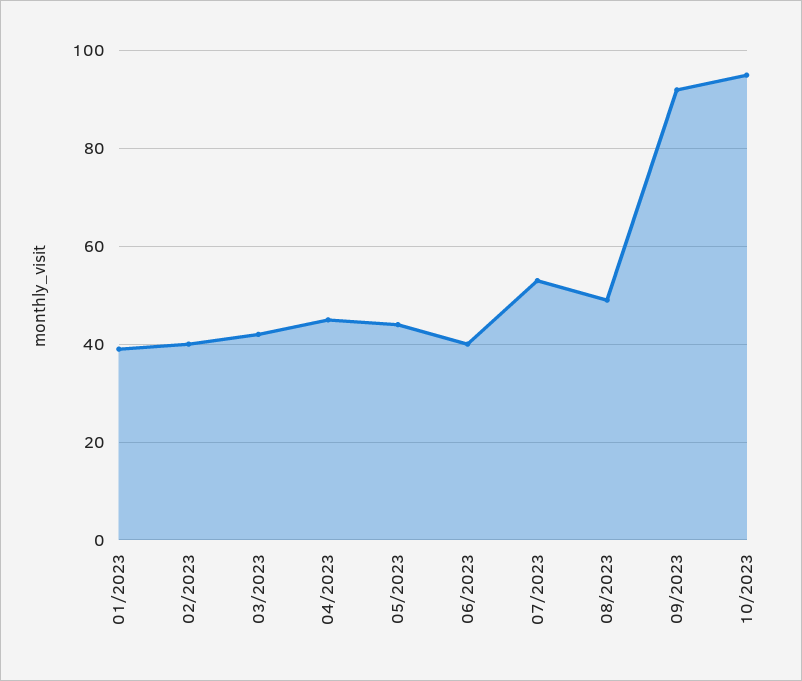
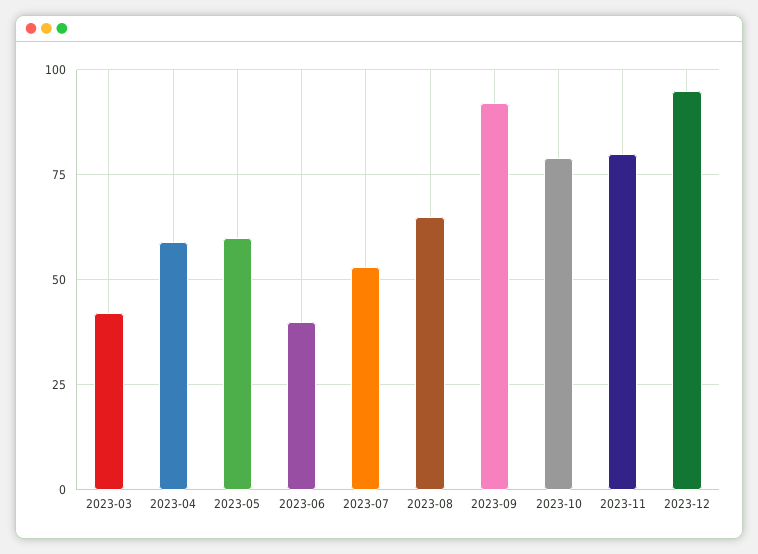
01/2023: 40 -> none
02/2023: 40 -> none
04/2023: 45 -> 60
05/2023: 45 -> 60
08/2023: 50 -> 65
10/2023: 95 -> 80
2023-11: none -> 80
2023-12: none -> 95

